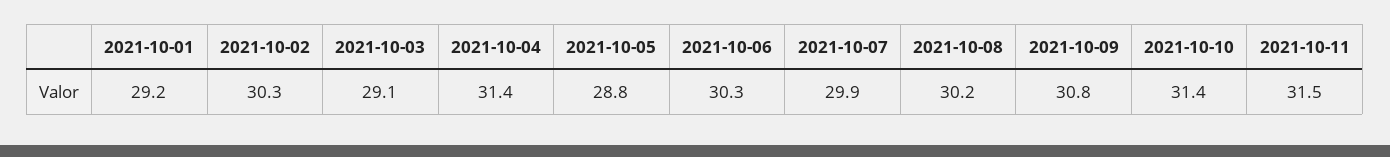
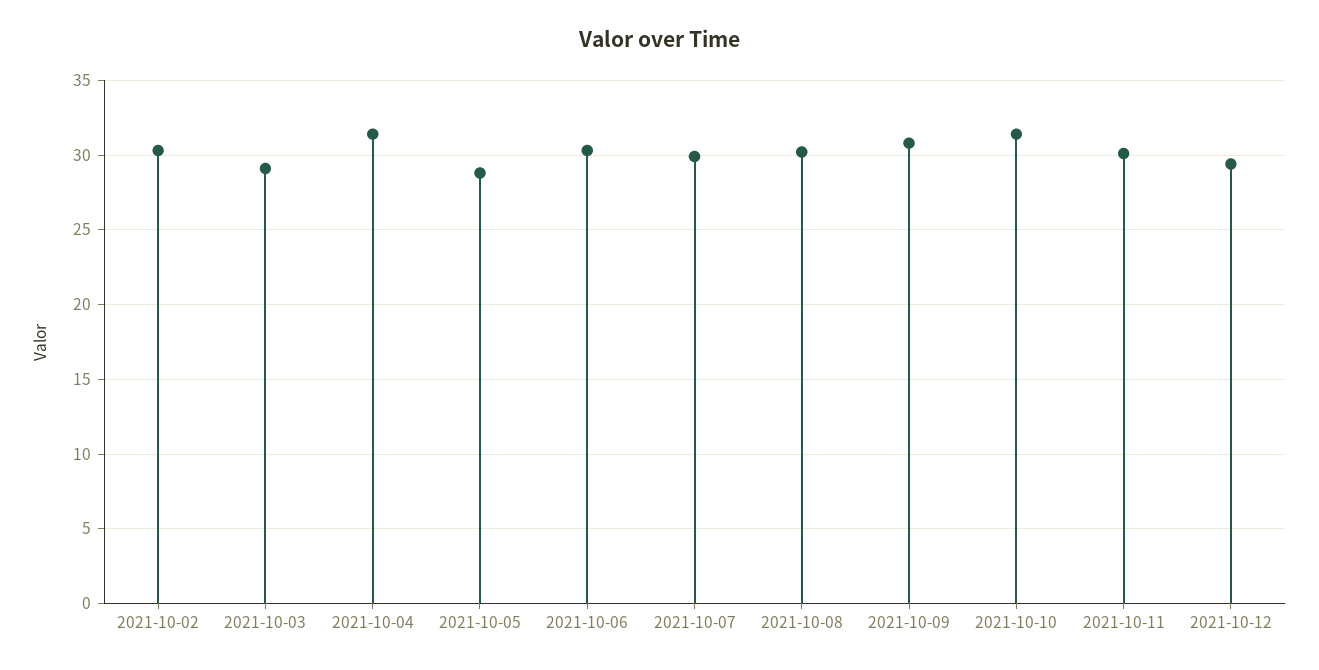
2021-10-01: 29.2 -> none
2021-10-11: 31.5 -> 30
2021-10-12: none -> 29.5

